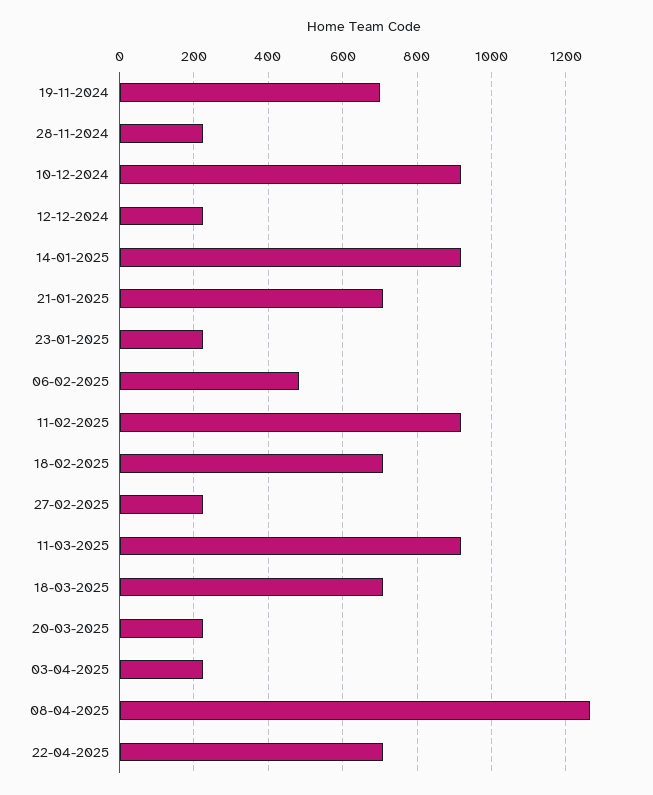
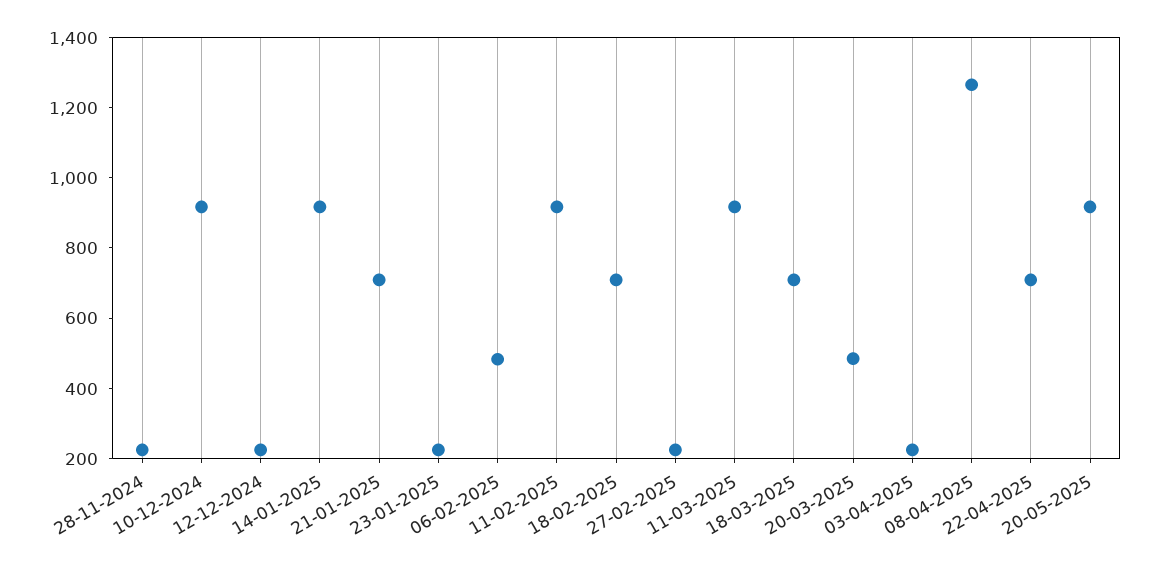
19-11-2024: 700 -> none
20-03-2025: 220 -> 500
20-05-2025: none -> 900

